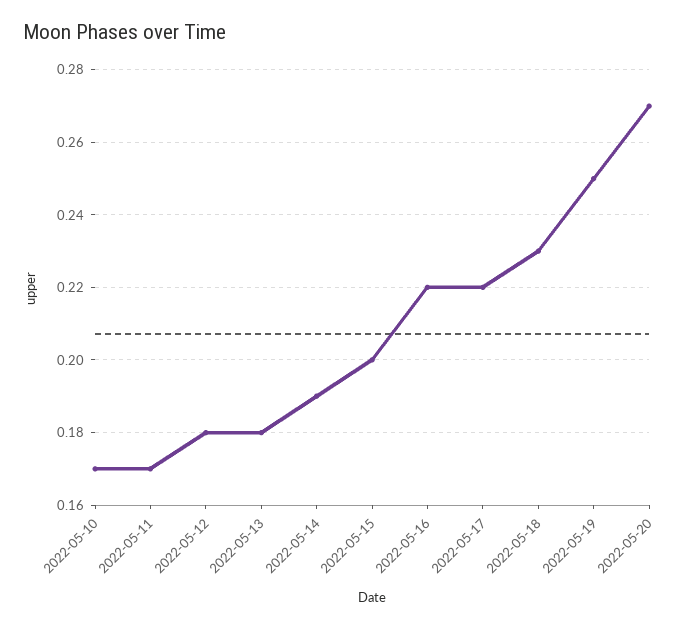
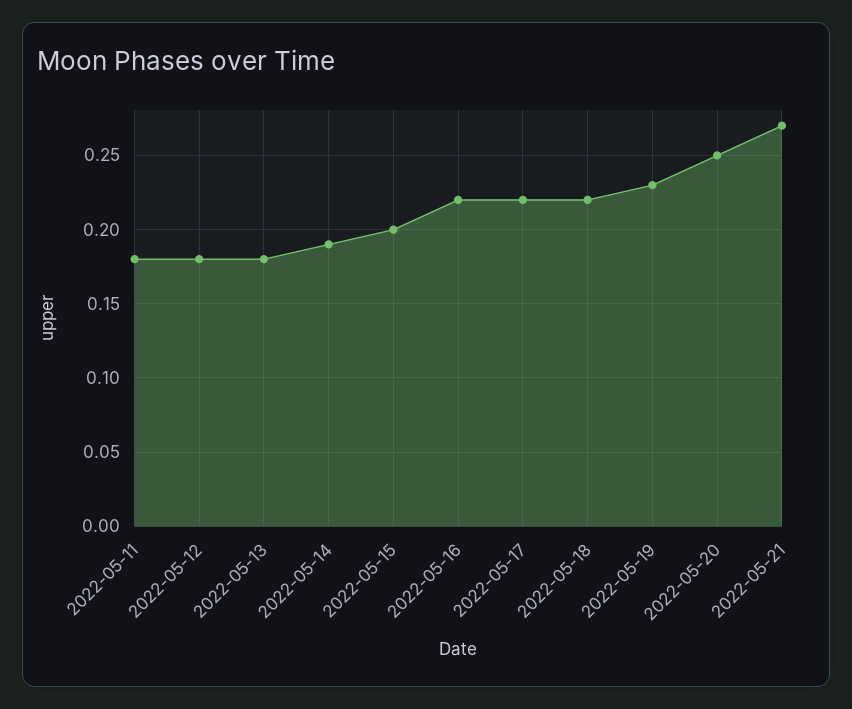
2022-05-10: 0.17 -> none
2022-05-11: 0.17 -> 0.18
2022-05-18: 0.23 -> 0.22
2022-05-19: 0.25 -> 0.23
2022-05-20: 0.27 -> 0.25
2022-05-21: none -> 0.27

